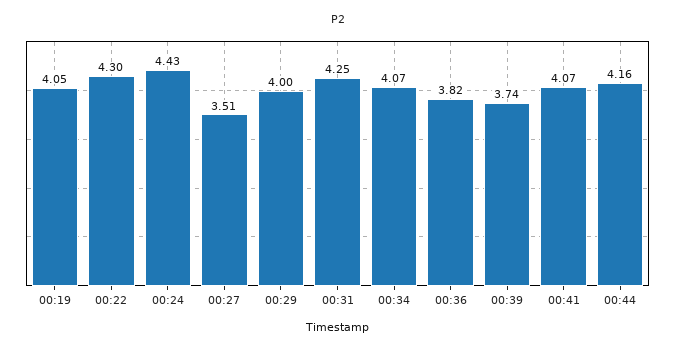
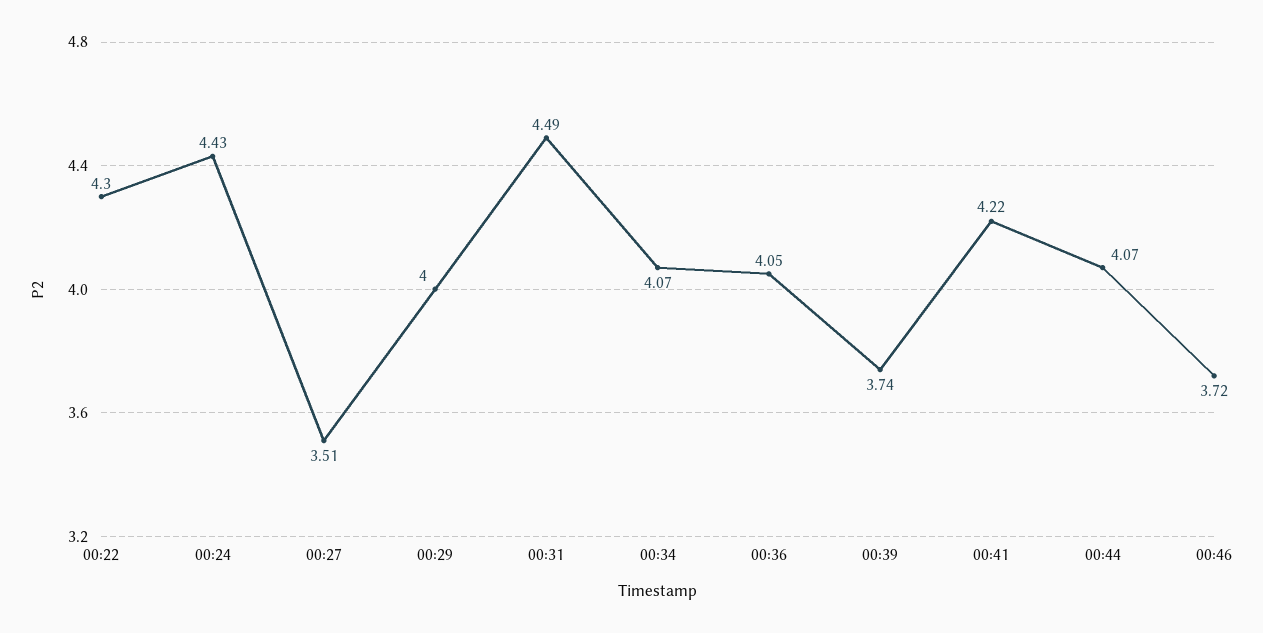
00:19: 4.05 -> none
00:31: 4.25 -> 4.49
00:36: 3.82 -> 4.05
00:41: 4.07 -> 4.22
00:44: 4.16 -> 4.07
00:46: none -> 3.72

